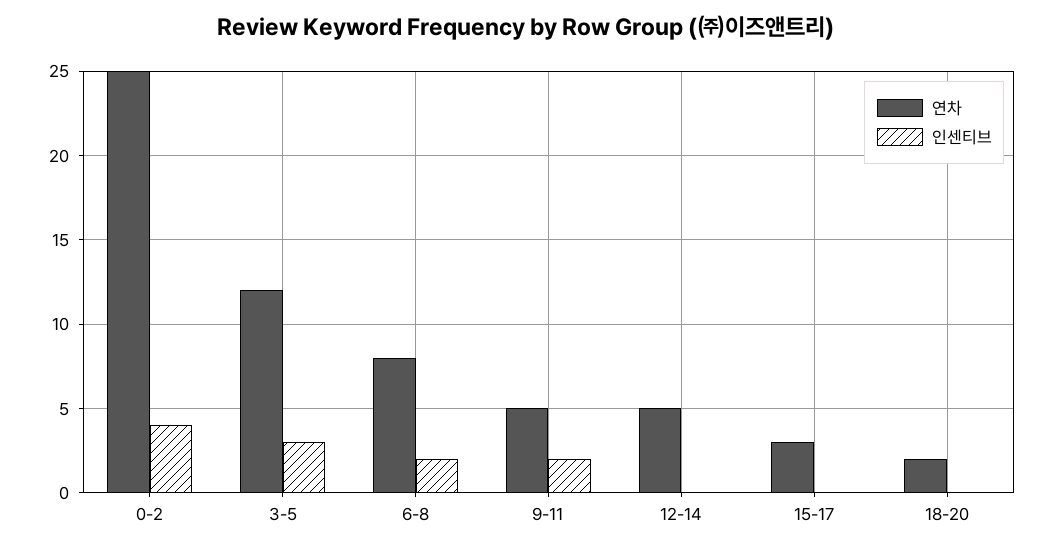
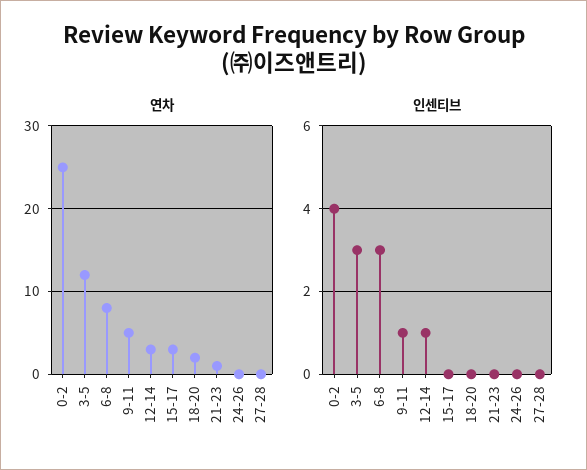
인센티브, 6-8: 2 -> 3
인센티브, 9-11: 2 -> 1
연차, 12-14: 5 -> 3
인센티브, 12-14: 0 -> 1
연차, 21-23: none -> 1
연차, 24-26: none -> 0
연차, 27-28: none -> 0
인센티브, 21-23: none -> 0
인센티브, 24-26: none -> 0
인센티브, 27-28: none -> 0

